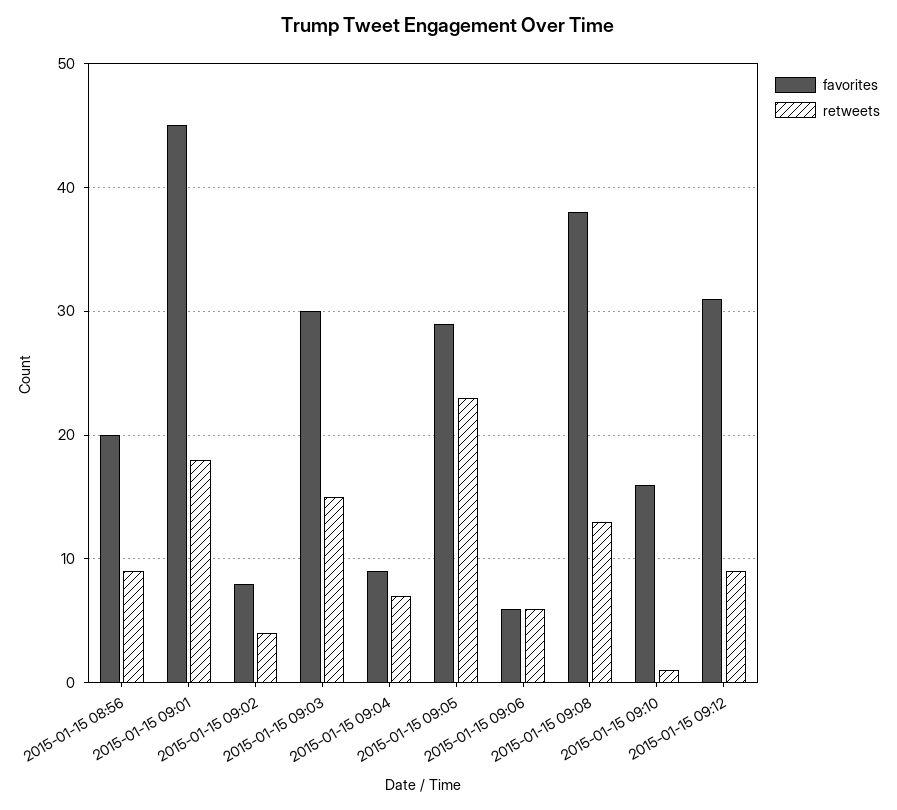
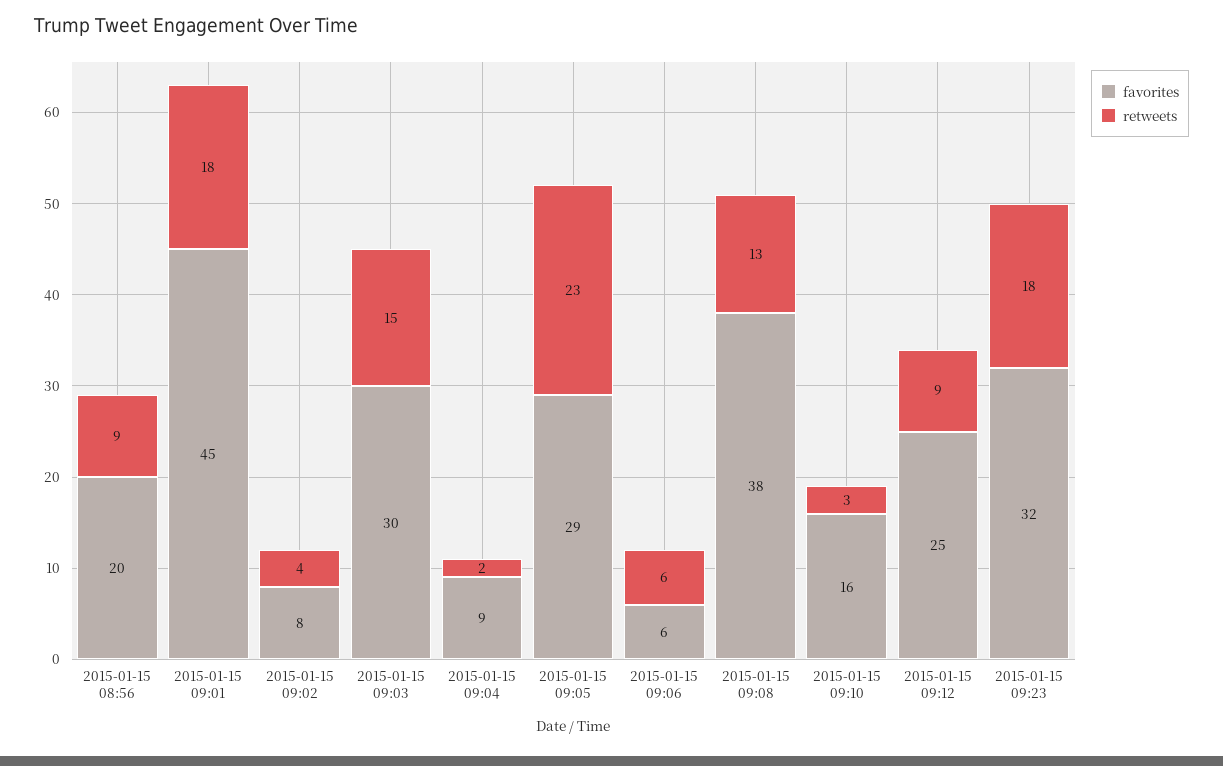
retweets, 2015-01-15 09:04: 7 -> 2
retweets, 2015-01-15 09:10: 1 -> 3
favorites, 2015-01-15 09:12: 31 -> 25
favorites, 2015-01-15 09:23: none -> 32
retweets, 2015-01-15 09:23: none -> 18

